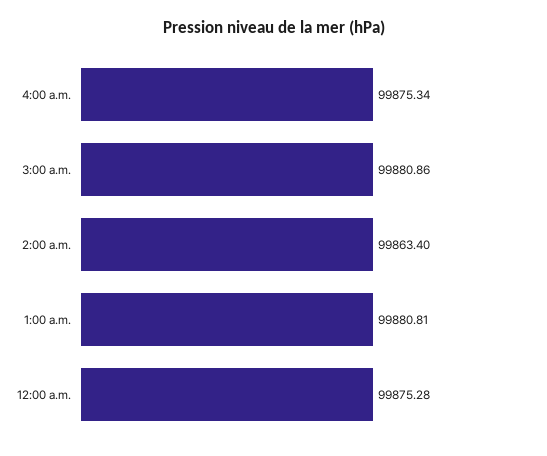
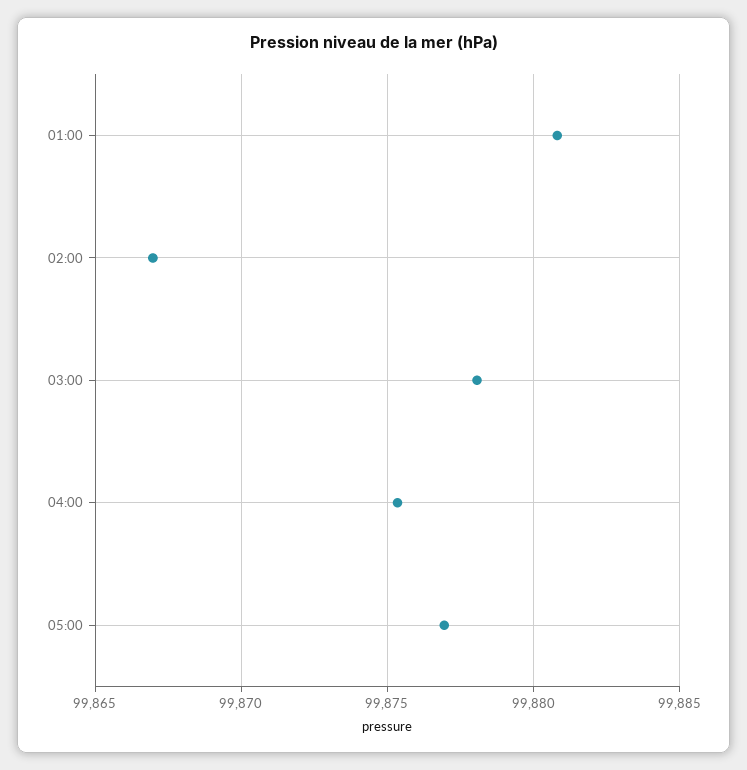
3:00 a.m.: 99880.86 -> 99878
2:00 a.m.: 99863.4 -> 99867
12:00 a.m.: 99875.28 -> none
05:00: none -> 99877

